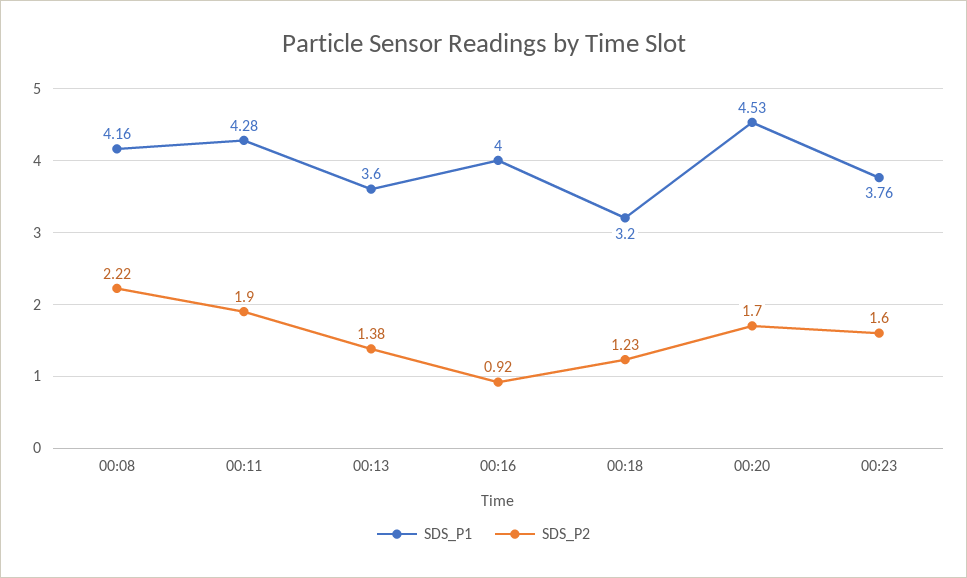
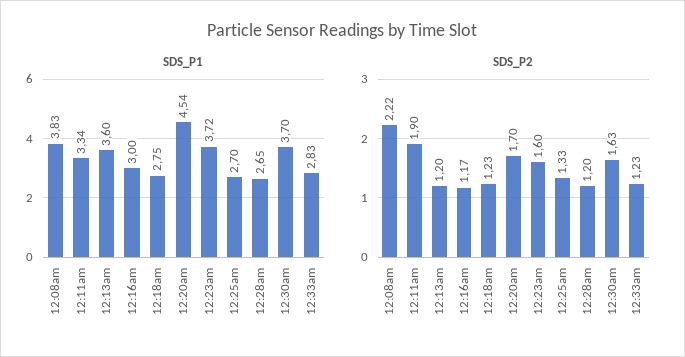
SDS_P1, 00:08: 4.16 -> 3.83
SDS_P1, 00:11: 4.28 -> 3.34
SDS_P2, 00:13: 1.38 -> 1.2
SDS_P1, 00:16: 4 -> 3
SDS_P2, 00:16: 0.92 -> 1.17
SDS_P1, 00:18: 3.2 -> 2.75
SDS_P1, 00:20: 4.53 -> 4.54
SDS_P1, 00:23: 3.76 -> 3.72
SDS_P1, 12:25am: none -> 2.7
SDS_P1, 12:28am: none -> 2.65
SDS_P1, 12:30am: none -> 3.7
SDS_P1, 12:33am: none -> 2.83
SDS_P2, 12:25am: none -> 1.33
SDS_P2, 12:28am: none -> 1.2
SDS_P2, 12:30am: none -> 1.63
SDS_P2, 12:33am: none -> 1.23

